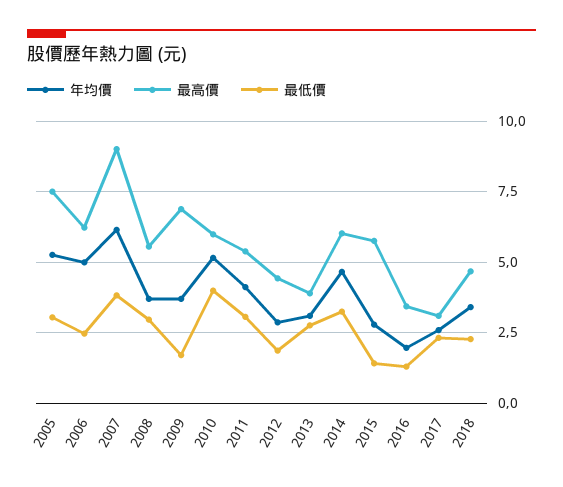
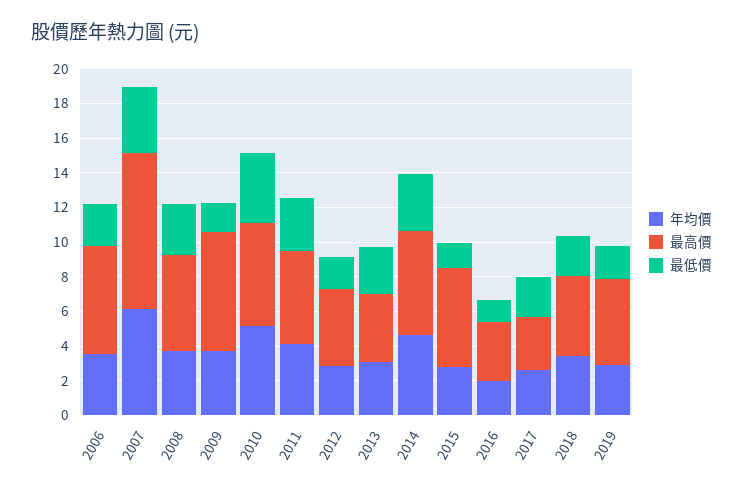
年均價, 2005: 5.25 -> none
最高價, 2005: 7.5 -> none
最低價, 2005: 3 -> none
年均價, 2006: 5 -> 3.5
年均價, 2019: none -> 3
最高價, 2019: none -> 5
最低價, 2019: none -> 2

